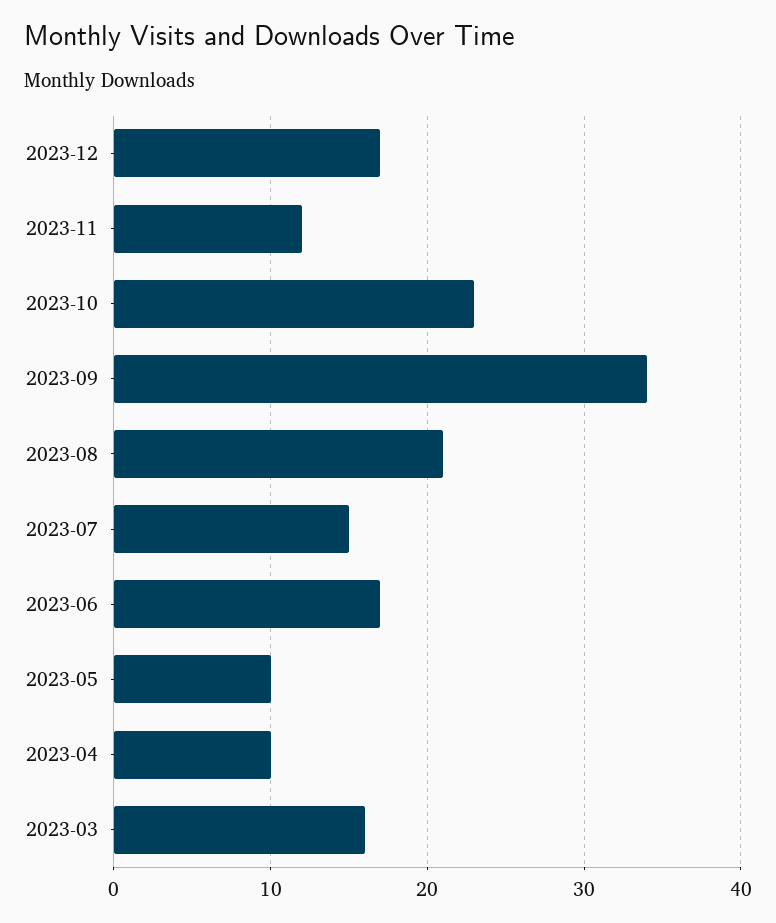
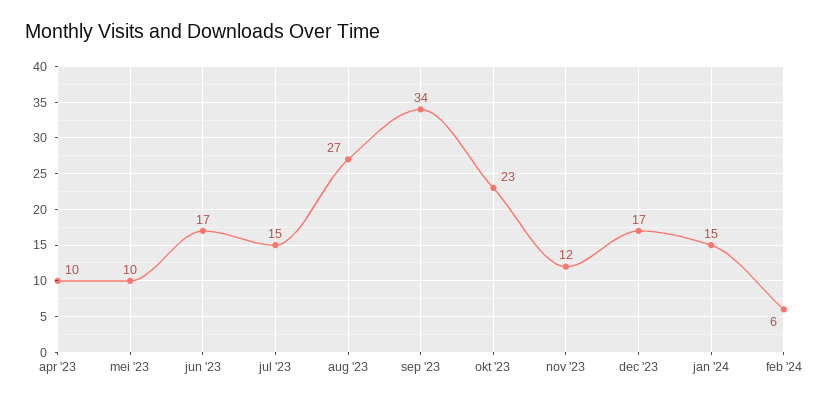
2023-08: 21 -> 27
2023-03: 16 -> none
jan '24: none -> 15
feb '24: none -> 6

